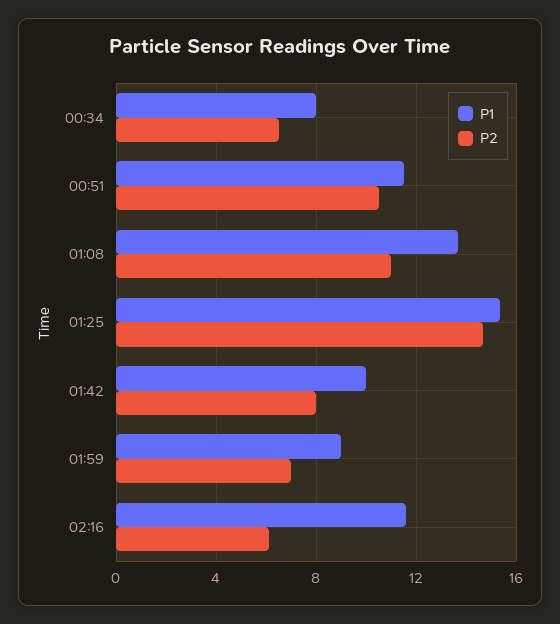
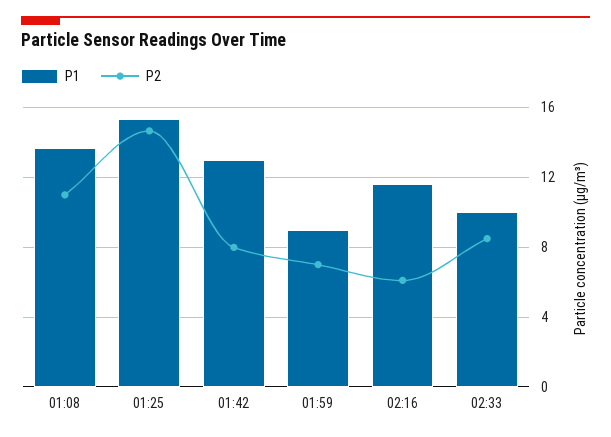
P1, 00:34: 8 -> none
P2, 00:34: 6.5 -> none
P1, 00:51: 11.5 -> none
P2, 00:51: 10.5 -> none
P1, 01:42: 10 -> 13
P1, 02:33: none -> 10
P2, 02:33: none -> 8.5

